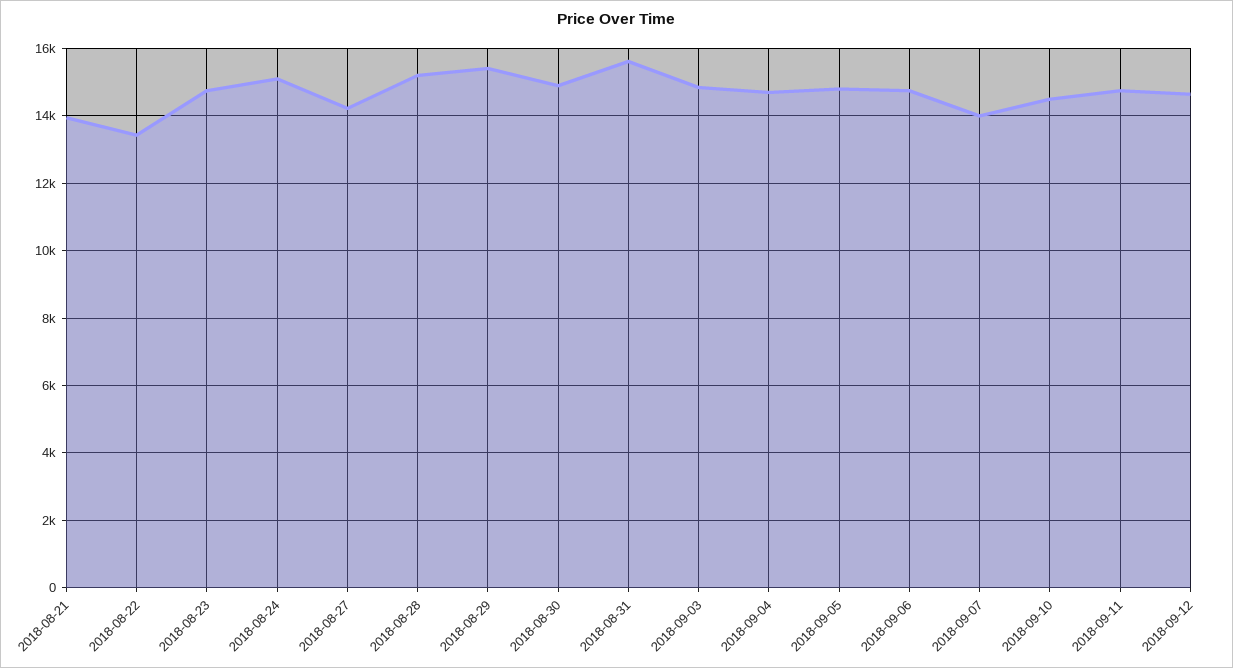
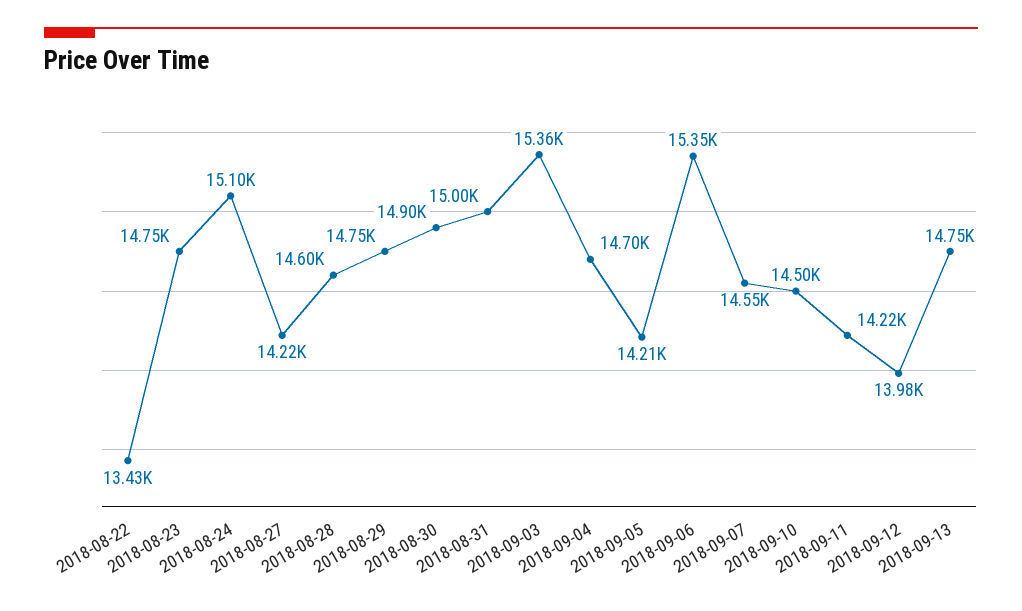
2018-08-21: 14000 -> none
2018-08-28: 15200 -> 14600
2018-08-29: 15400 -> 14750
2018-08-31: 15600 -> 15000
2018-09-03: 14800 -> 15360
2018-09-05: 14800 -> 14210
2018-09-06: 14800 -> 15350
2018-09-07: 14000 -> 14550
2018-09-11: 14800 -> 14220
2018-09-12: 14600 -> 13980
2018-09-13: none -> 14750

